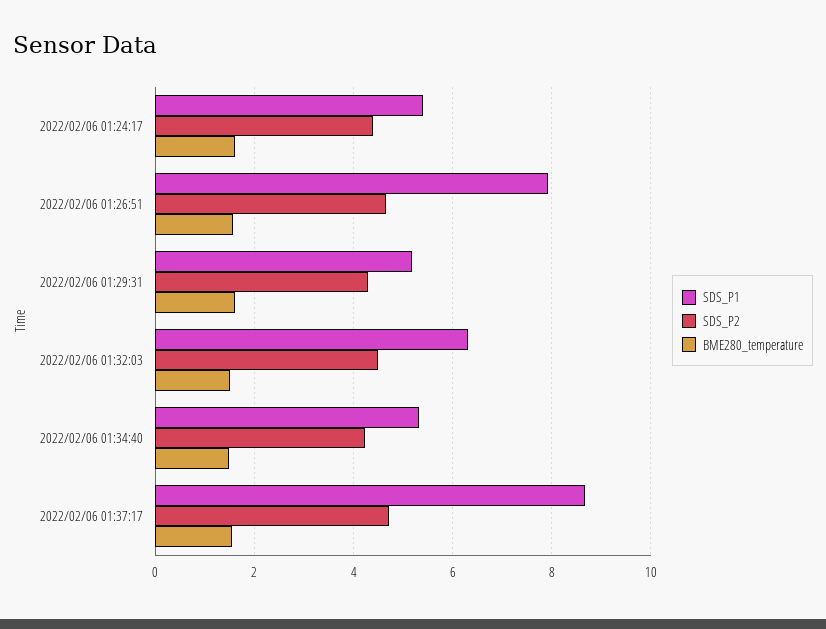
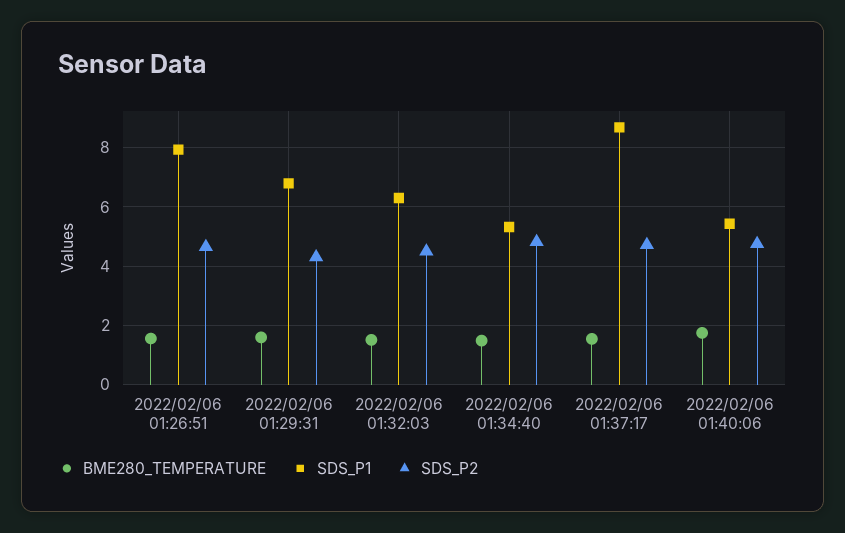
SDS_P1, 2022/02/06 01:24:17: 5.4 -> none
SDS_P2, 2022/02/06 01:24:17: 4.4 -> none
BME280_temperature, 2022/02/06 01:24:17: 1.6 -> none
SDS_P1, 2022/02/06 01:29:31: 5.2 -> 6.75
SDS_P2, 2022/02/06 01:34:40: 4.2 -> 4.75
BME280_temperature, 2022/02/06 01:40:06: none -> 1.75
SDS_P1, 2022/02/06 01:40:06: none -> 5.5
SDS_P2, 2022/02/06 01:40:06: none -> 4.75

